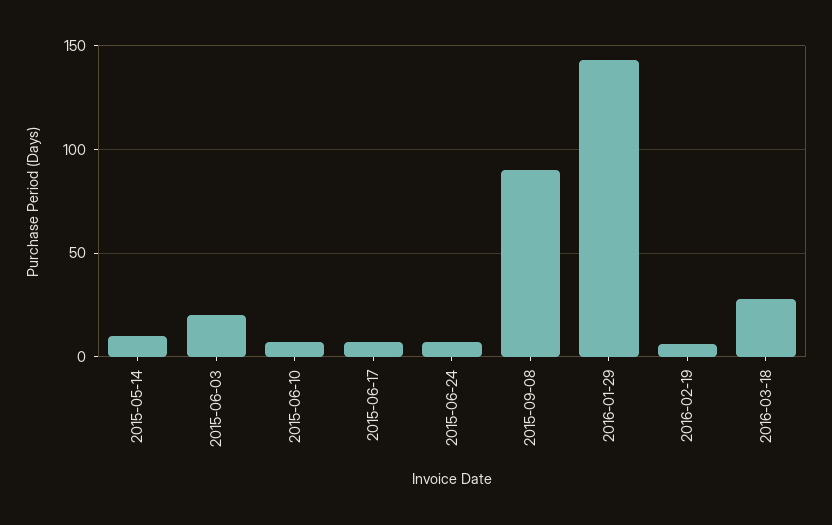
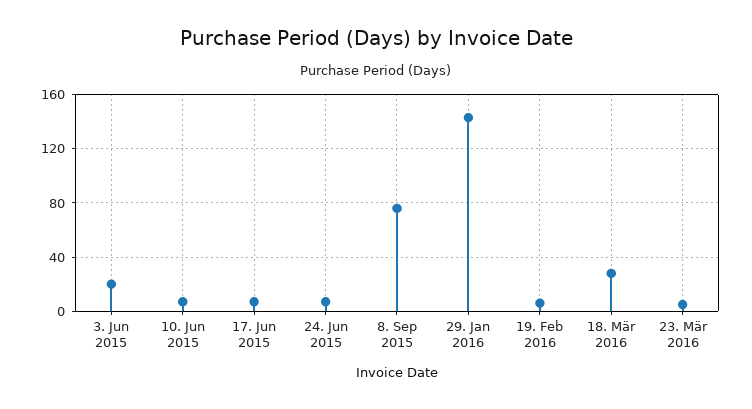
2015-05-14: 10 -> none
2015-09-08: 90 -> 75
23. Mär 2016: none -> 5

